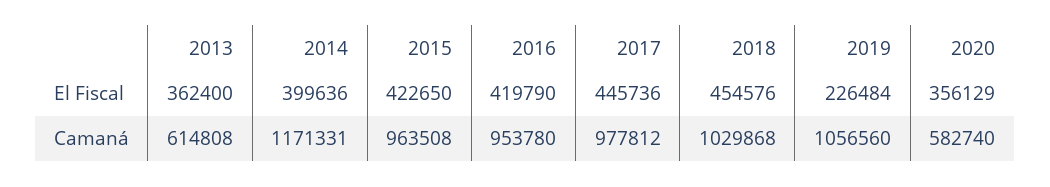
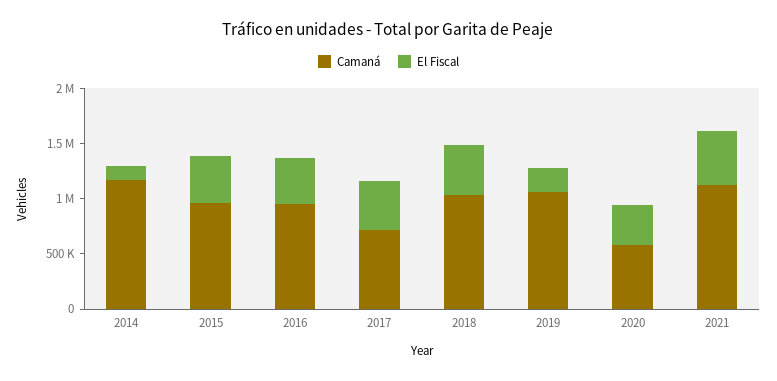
El Fiscal, 2013: 362400 -> none
El Fiscal, 2014: 399636 -> 100000
Camaná, 2013: 614808 -> none
Camaná, 2017: 977812 -> 700000
Camaná, 2021: none -> 1100000
El Fiscal, 2021: none -> 500000

